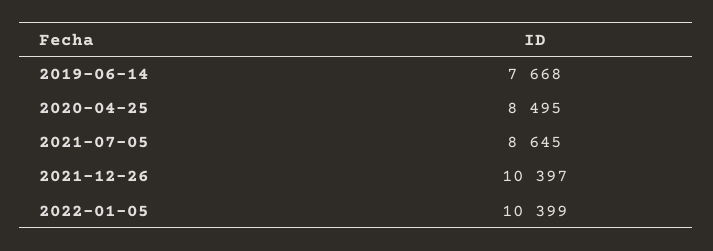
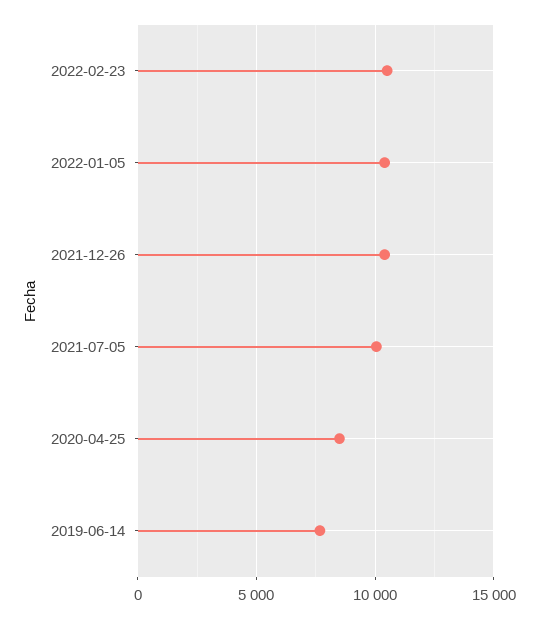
2021-07-05: 8645 -> 10000
2022-02-23: none -> 10500

